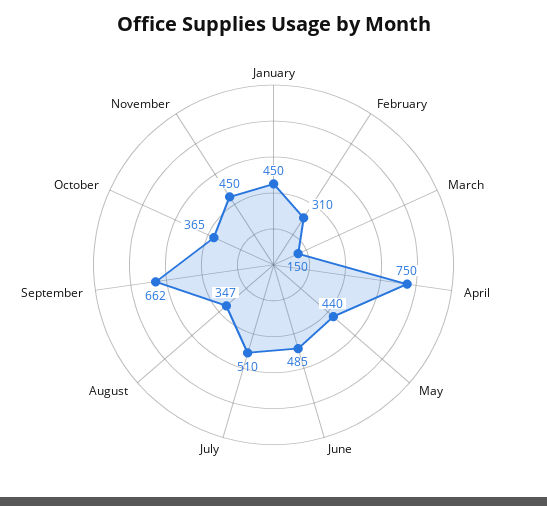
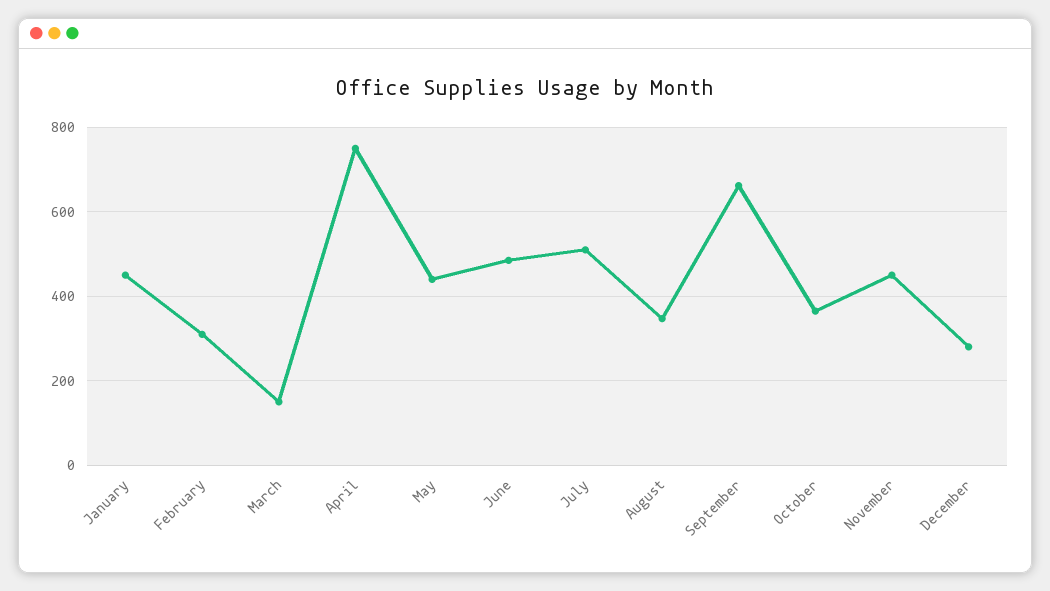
December: none -> 280

